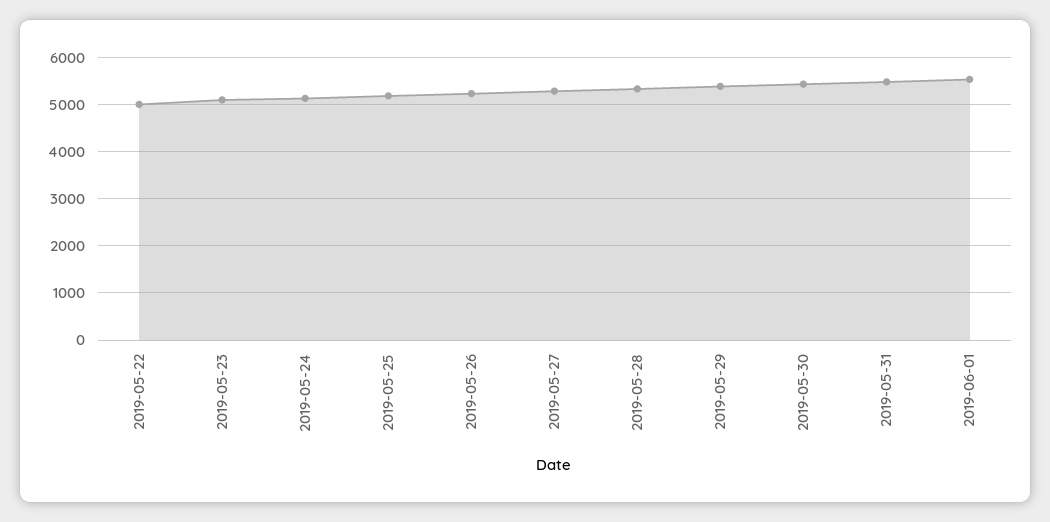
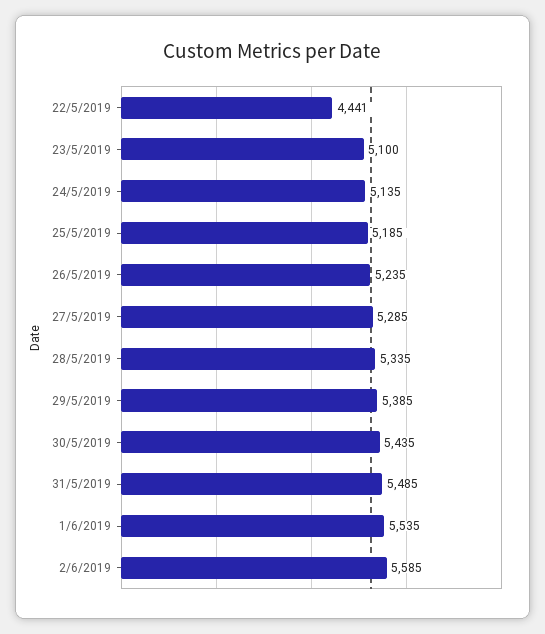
2019-05-22: 5000 -> 4441
2/6/2019: none -> 5585

